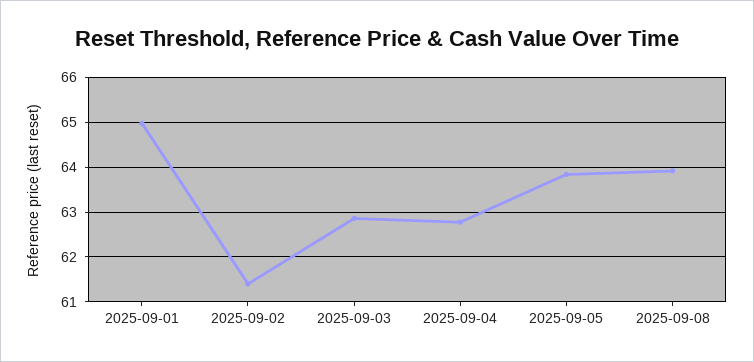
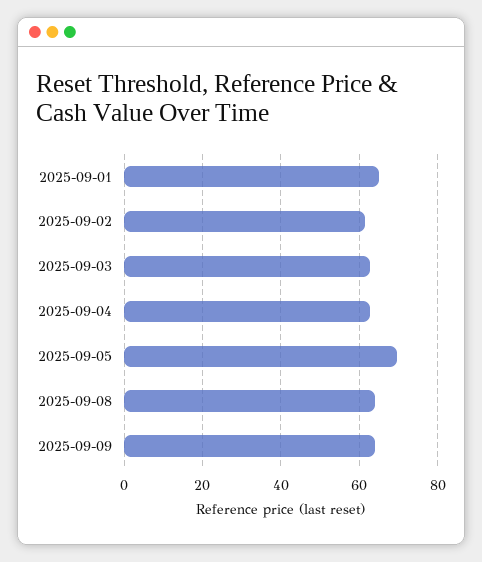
2025-09-05: 63.8 -> 70
2025-09-09: none -> 64

